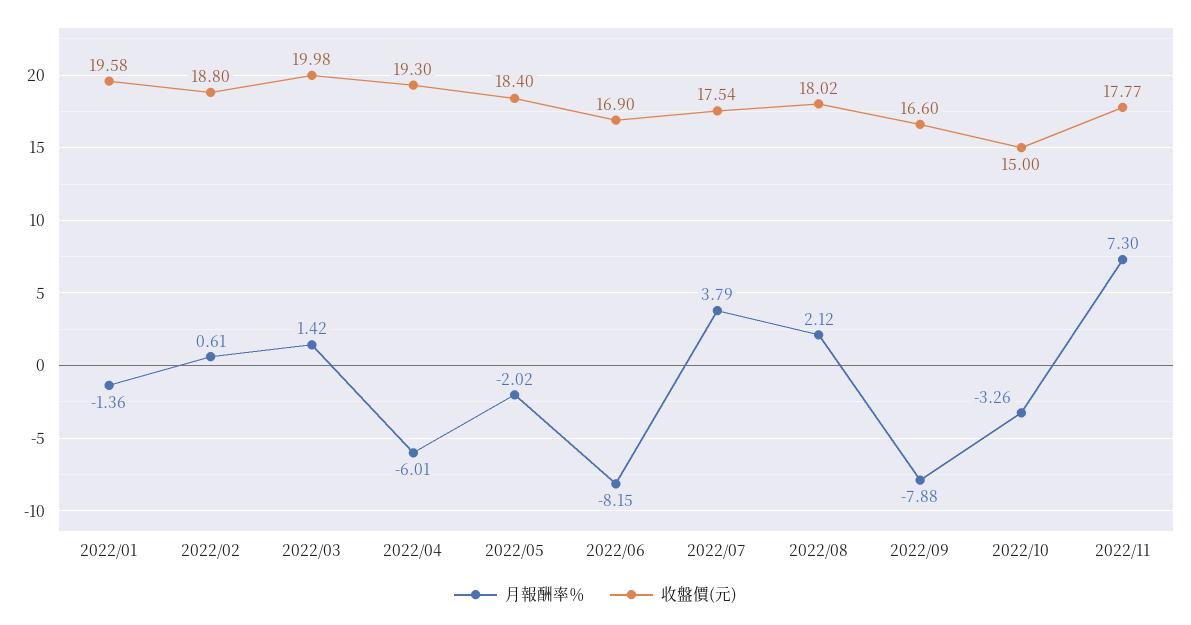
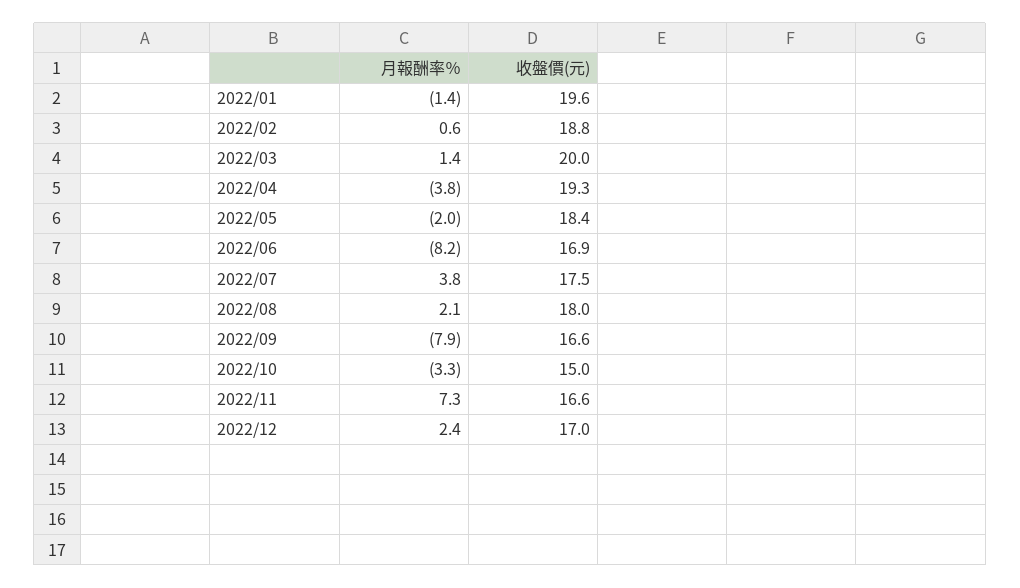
月報酬率％, 2022/04: -6.01 -> -3.8
收盤價(元), 2022/11: 17.77 -> 16.6
月報酬率％, 2022/12: none -> 2.4
收盤價(元), 2022/12: none -> 17

